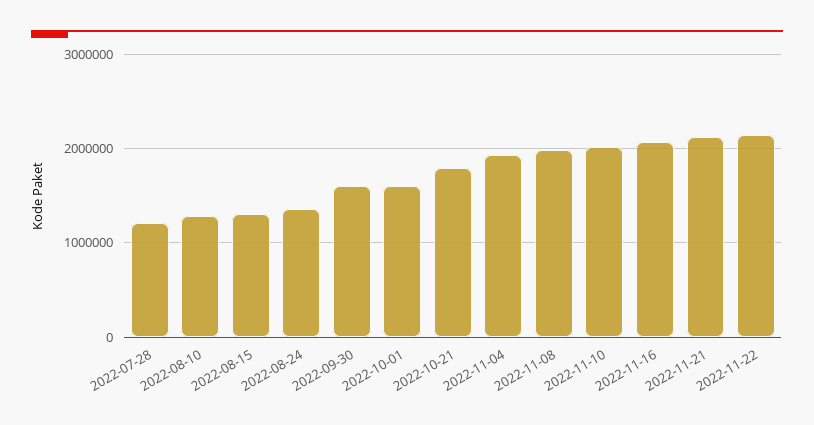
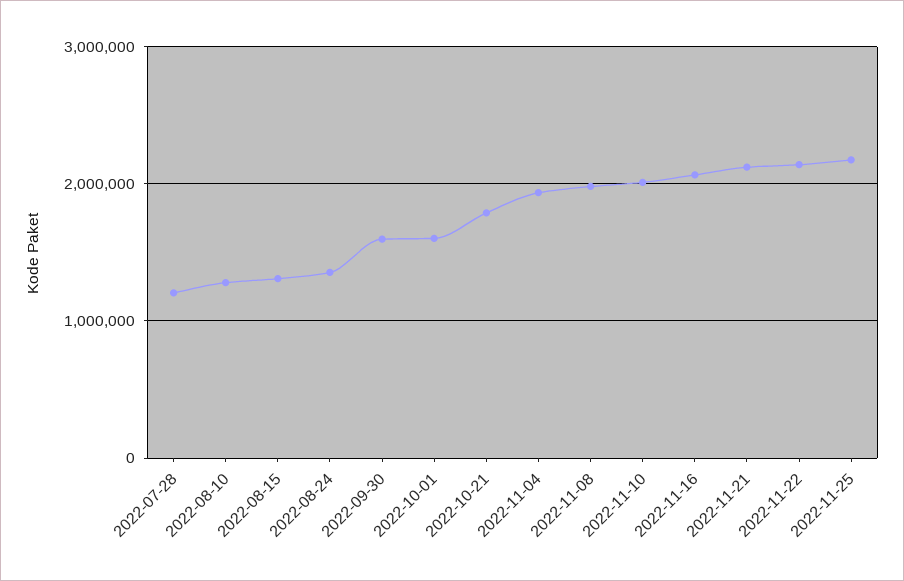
2022-11-25: none -> 2200000

